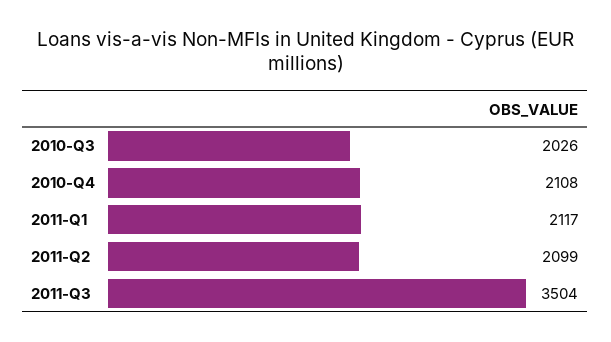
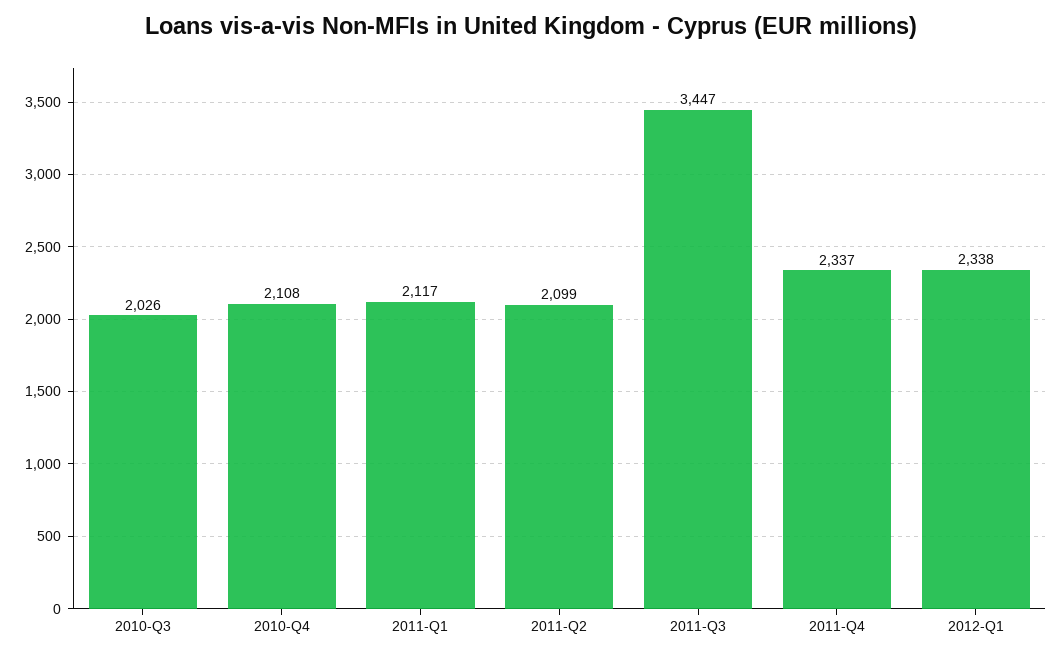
2011-Q3: 3504 -> 3447
2011-Q4: none -> 2337
2012-Q1: none -> 2338

